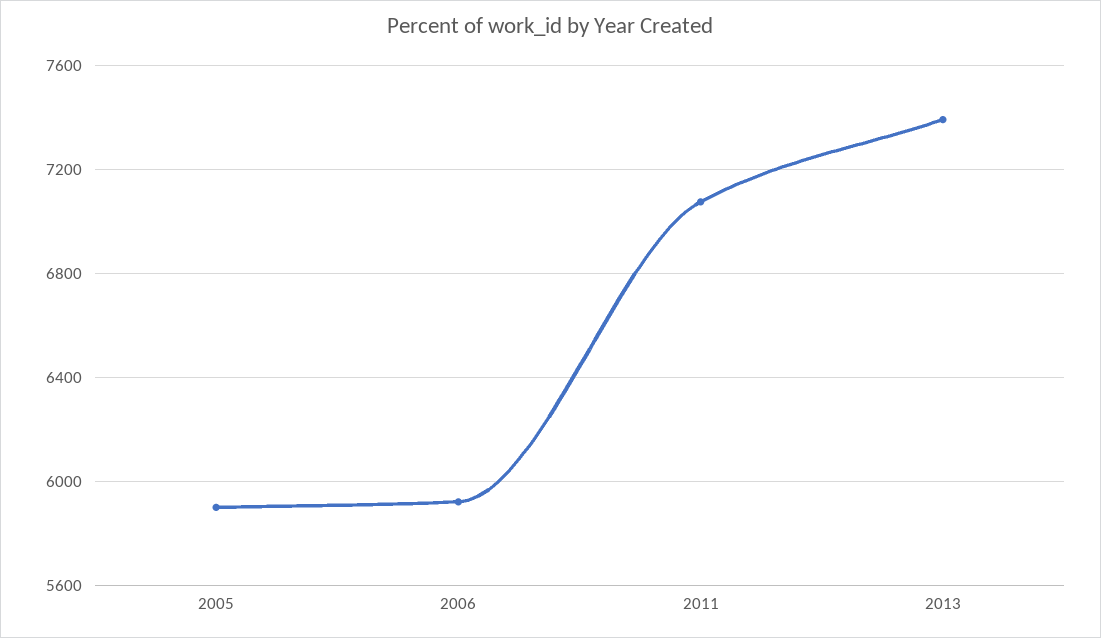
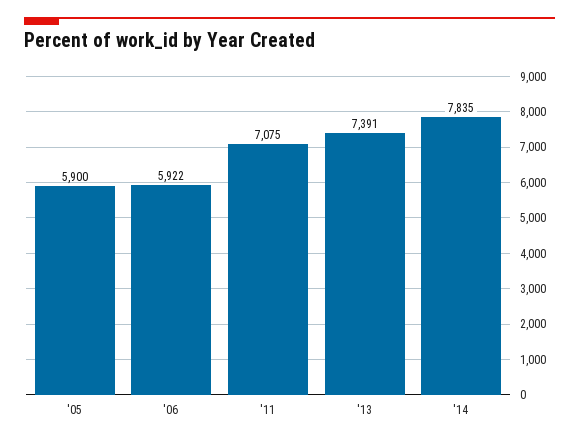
'14: none -> 7835

